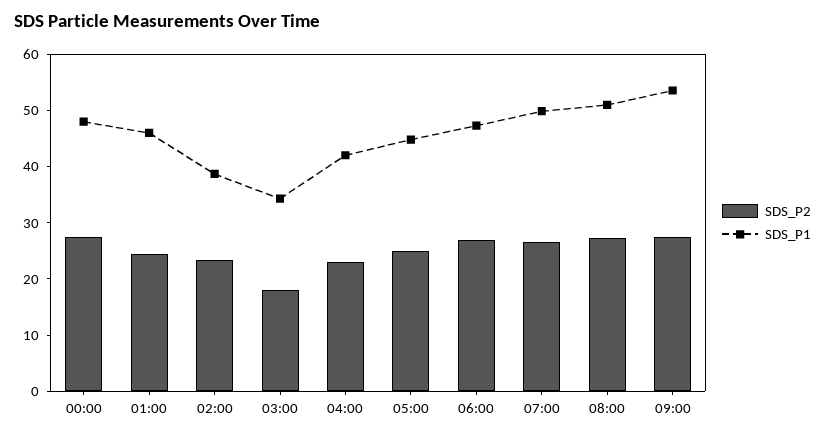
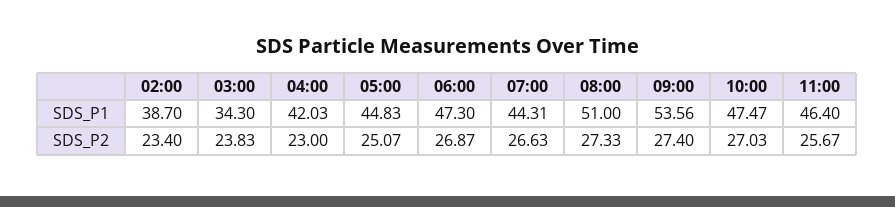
SDS_P2, 00:00: 28 -> none
SDS_P1, 00:00: 48 -> none
SDS_P2, 01:00: 24 -> none
SDS_P1, 01:00: 46 -> none
SDS_P2, 03:00: 18 -> 23.83
SDS_P1, 07:00: 50 -> 44.31
SDS_P1, 10:00: none -> 47.47
SDS_P1, 11:00: none -> 46.4
SDS_P2, 10:00: none -> 27.03
SDS_P2, 11:00: none -> 25.67

